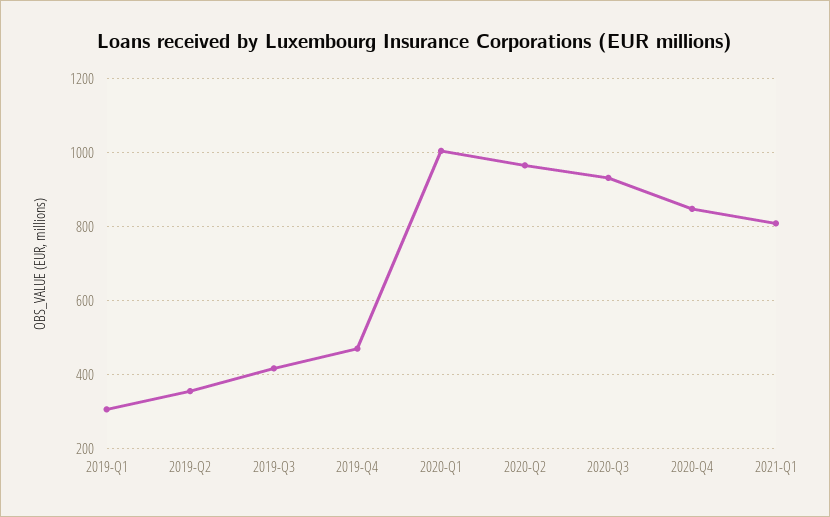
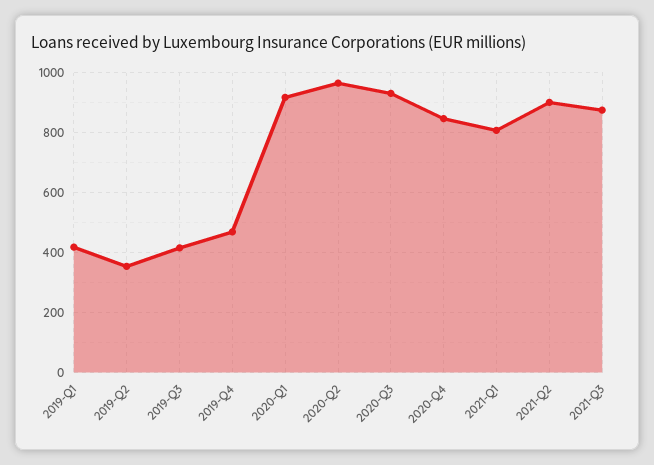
2019-Q1: 300 -> 425
2020-Q1: 1000 -> 925
2021-Q2: none -> 900
2021-Q3: none -> 875

